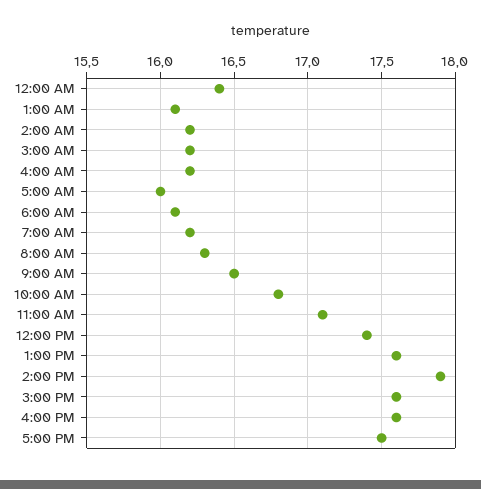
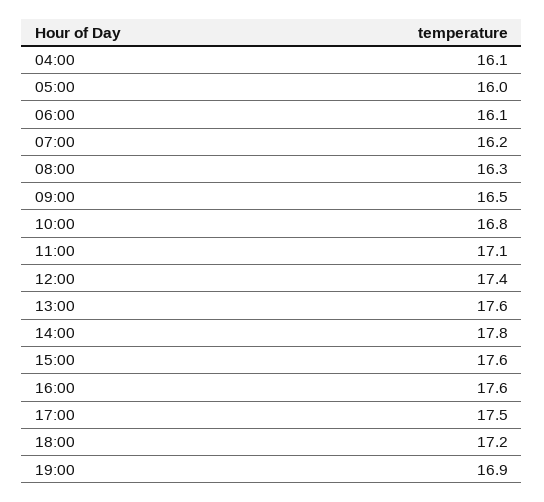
12:00 AM: 16.4 -> none
1:00 AM: 16.1 -> none
2:00 AM: 16.2 -> none
3:00 AM: 16.2 -> none
4:00 AM: 16.2 -> 16.1
2:00 PM: 17.9 -> 17.8
18:00: none -> 17.2
19:00: none -> 16.9

